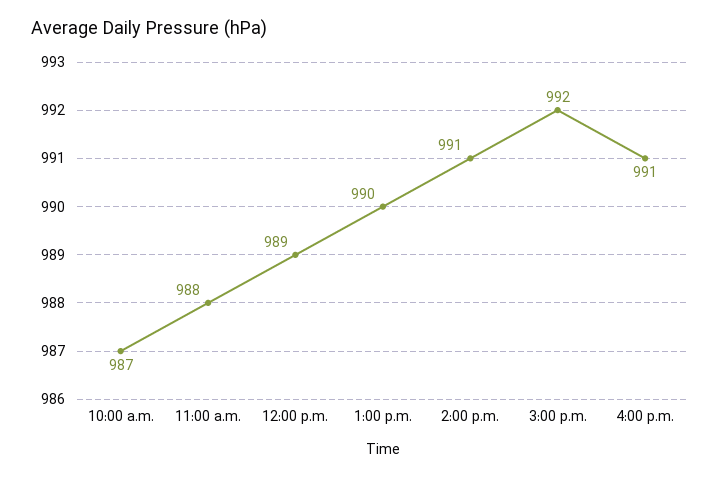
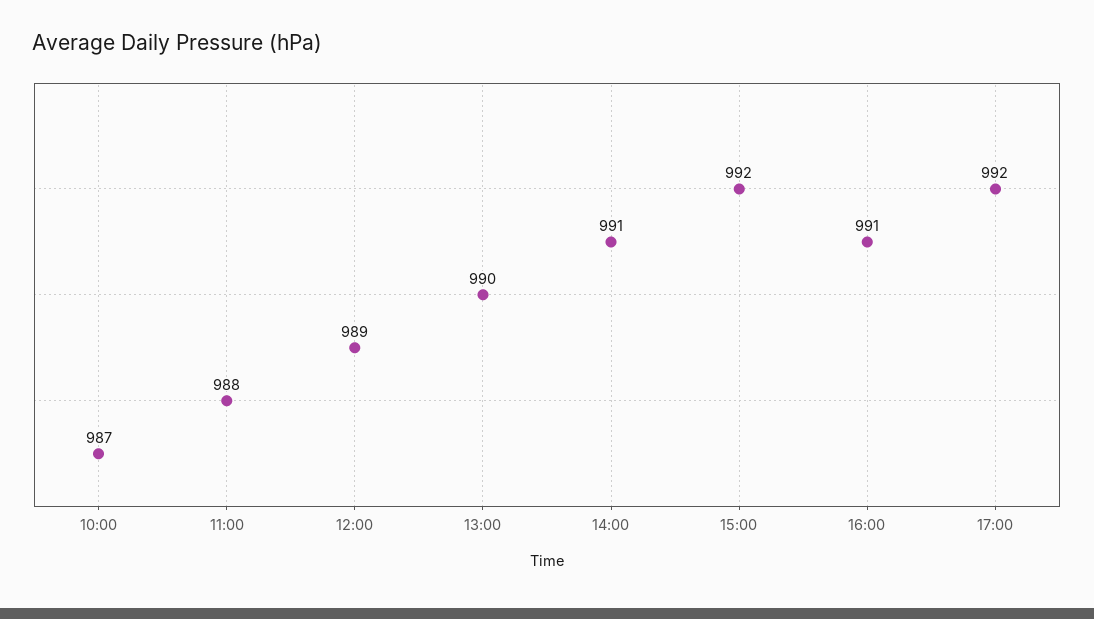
17:00: none -> 992

